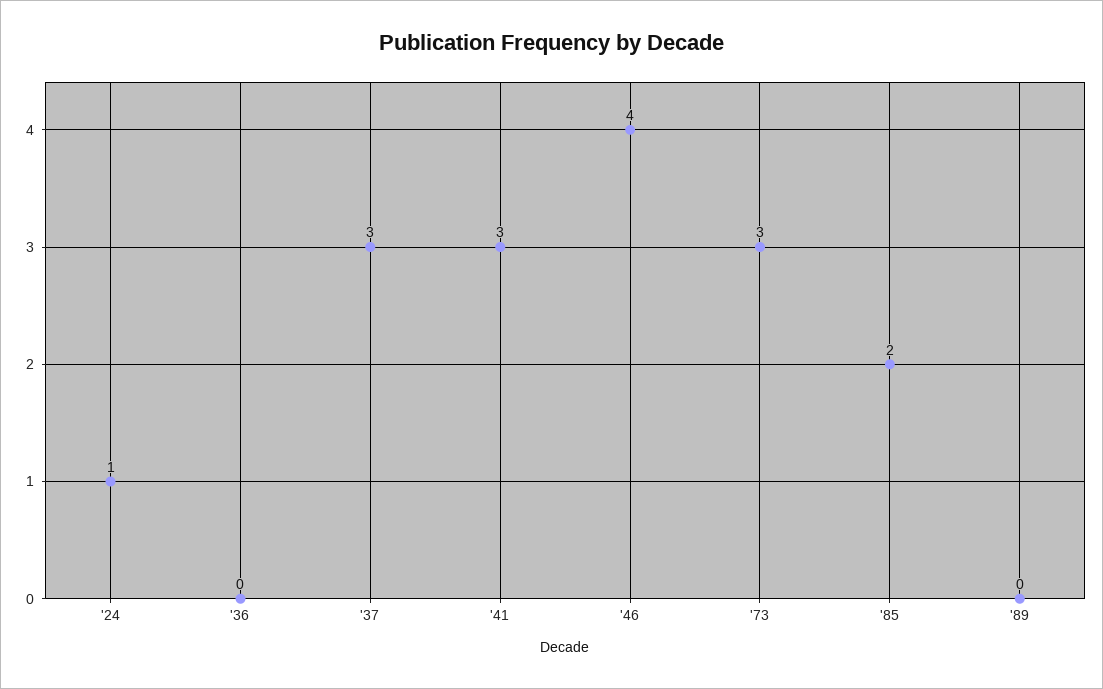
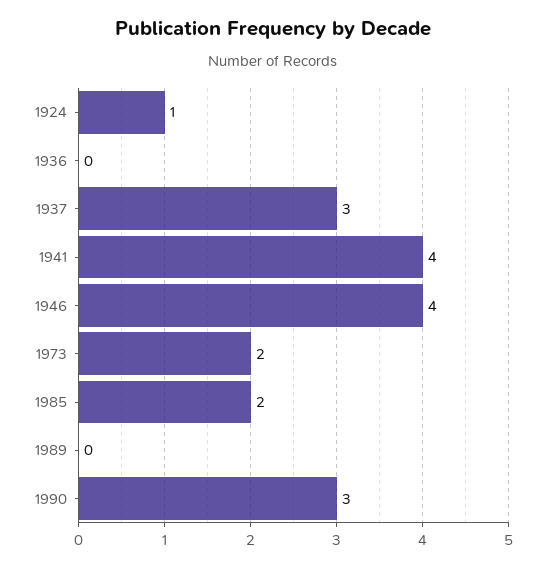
'41: 3 -> 4
'73: 3 -> 2
1990: none -> 3

